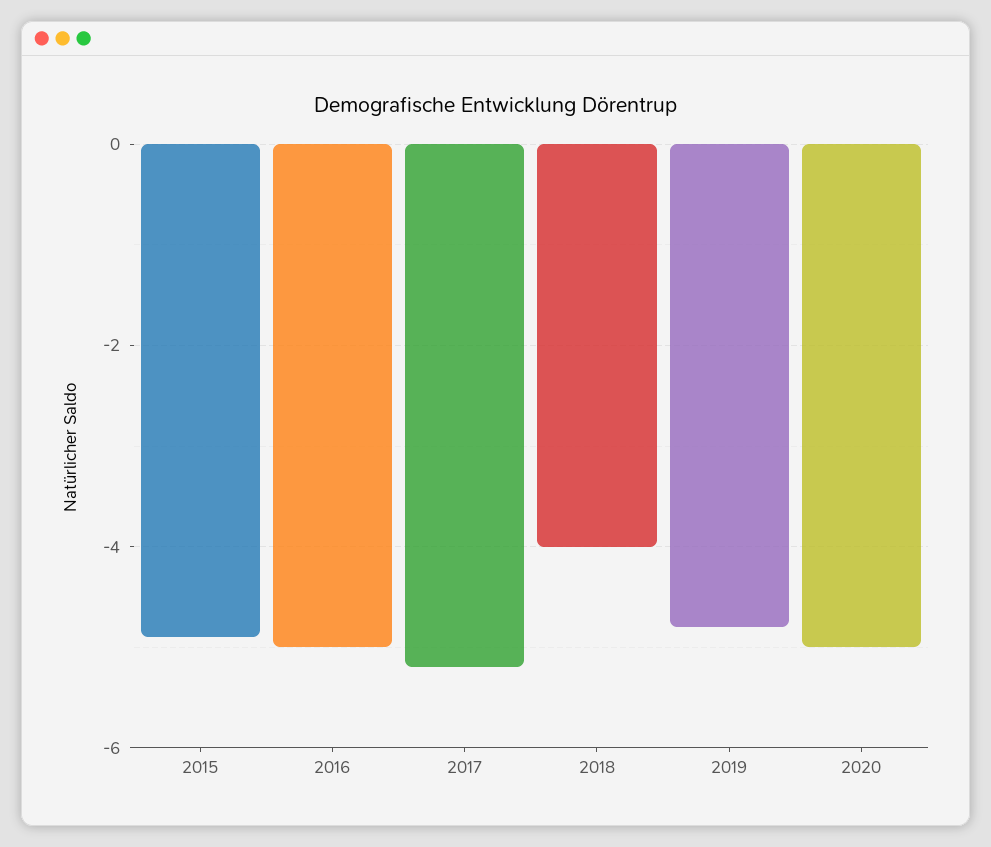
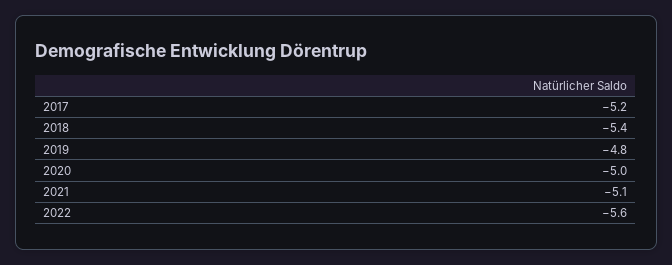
2015: -5 -> none
2016: -5 -> none
2018: -4 -> -5.4
2021: none -> -5.1
2022: none -> -5.6

